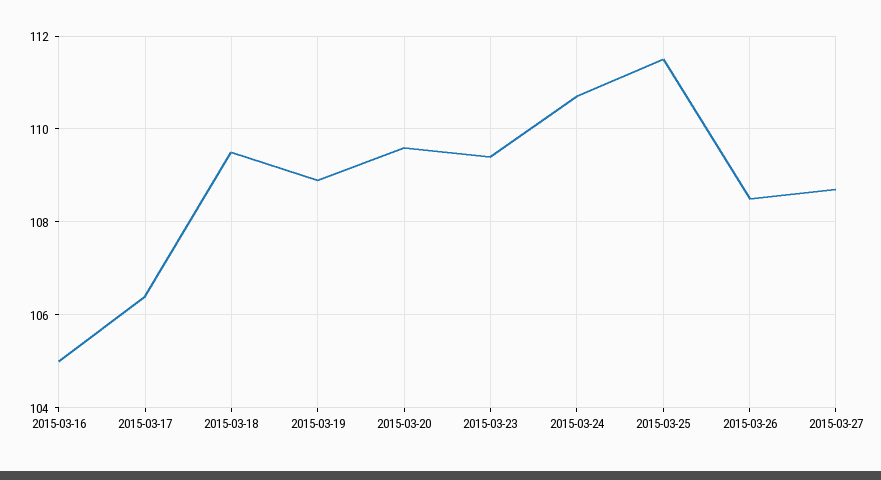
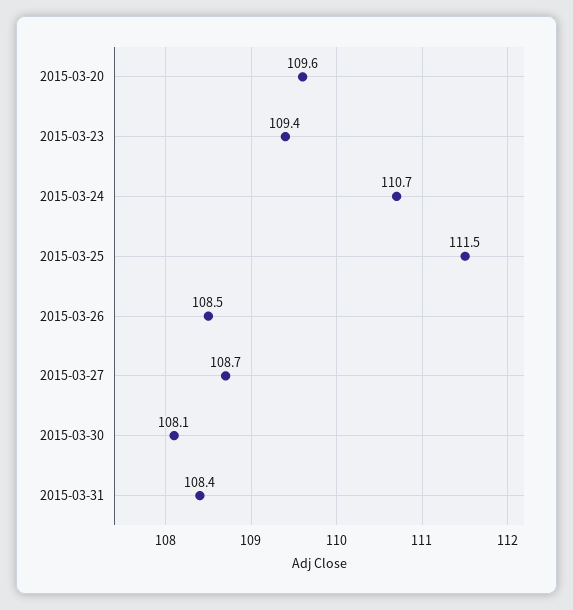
2015-03-16: 105 -> none
2015-03-17: 106.5 -> none
2015-03-18: 109.5 -> none
2015-03-19: 109 -> none
2015-03-30: none -> 108.1
2015-03-31: none -> 108.4

